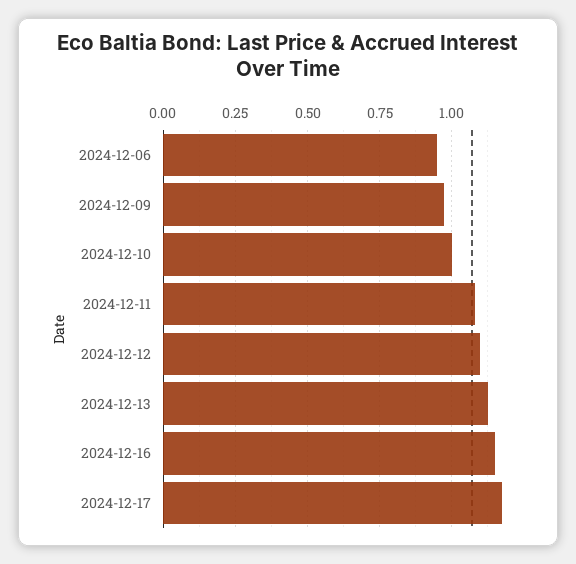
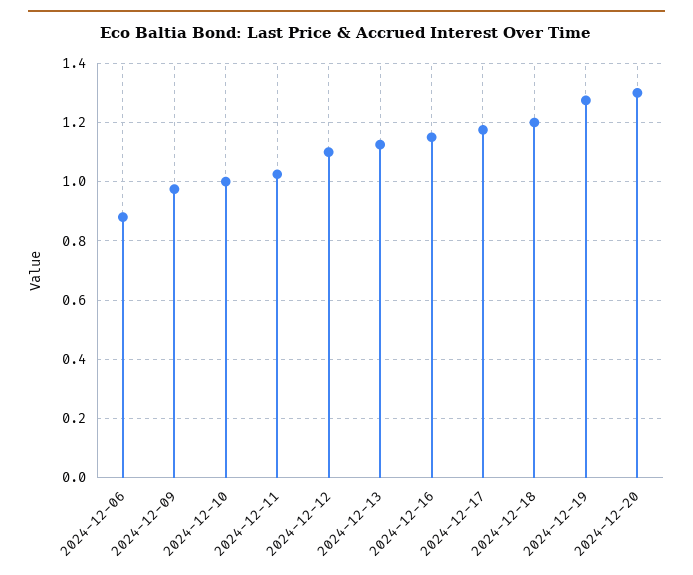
2024-12-06: 0.95 -> 0.875
2024-12-11: 1.075 -> 1.025
2024-12-18: none -> 1.2
2024-12-19: none -> 1.275
2024-12-20: none -> 1.3

